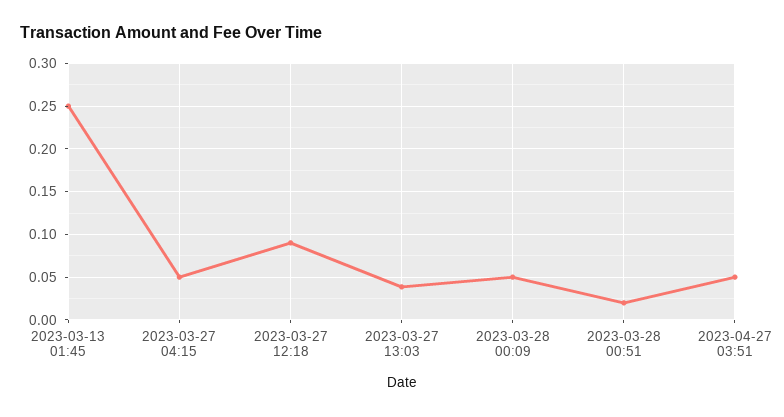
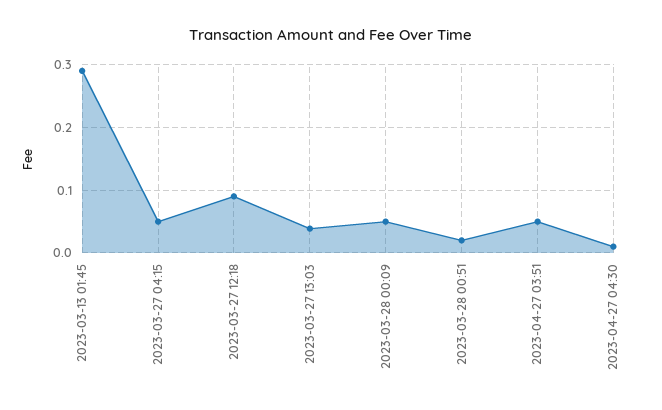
2023-03-13 01:45: 0.25 -> 0.29
2023-04-27 04:30: none -> 0.01

